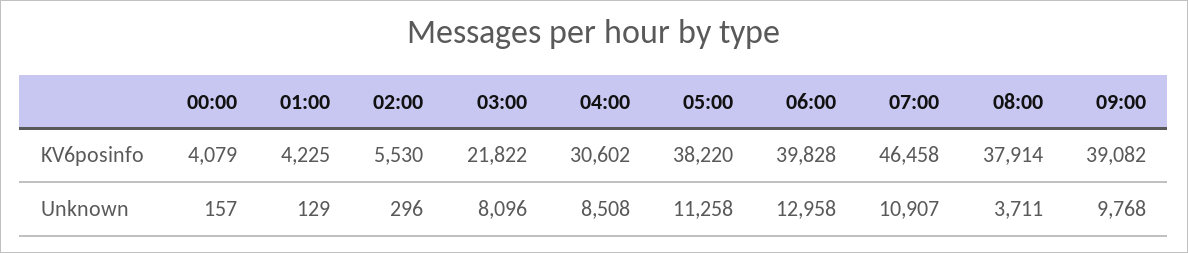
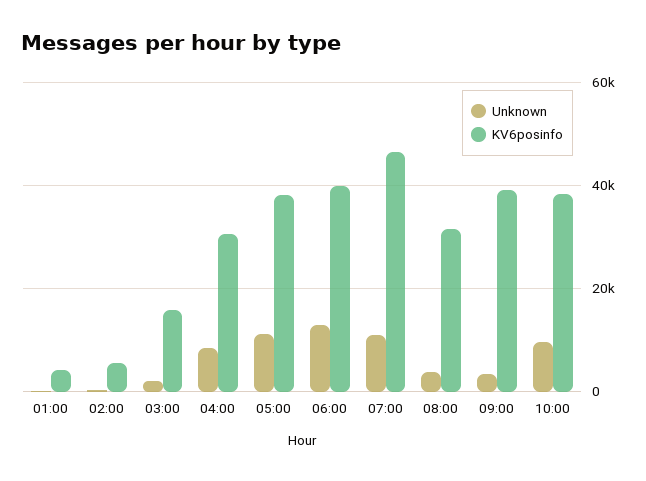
KV6posinfo, 00:00: 4079 -> none
KV6posinfo, 03:00: 21822 -> 16000
KV6posinfo, 08:00: 37914 -> 32000
Unknown, 00:00: 157 -> none
Unknown, 03:00: 8096 -> 2000
Unknown, 09:00: 9768 -> 4000
Unknown, 10:00: none -> 10000
KV6posinfo, 10:00: none -> 38000

